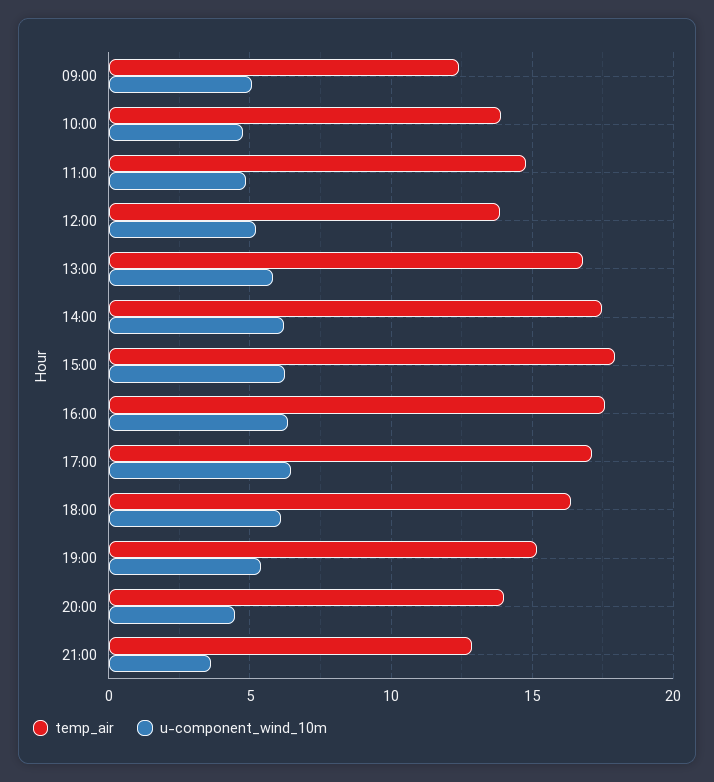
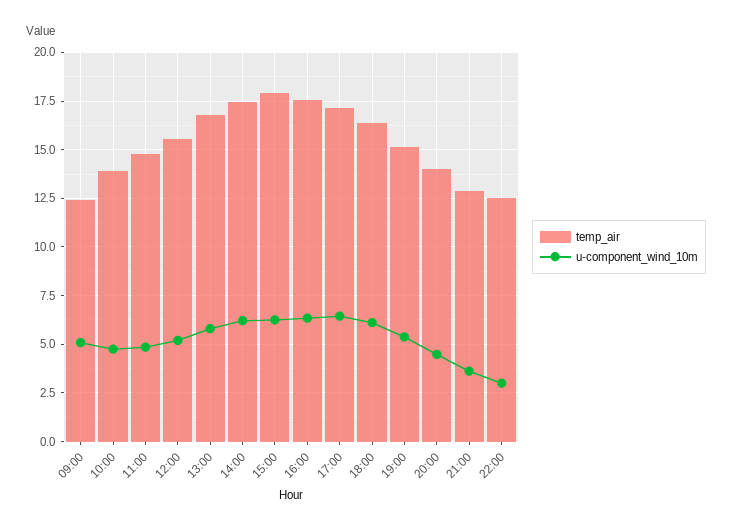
temp_air, 12:00: 14 -> 15.5
temp_air, 22:00: none -> 12.5
u-component_wind_10m, 22:00: none -> 3

